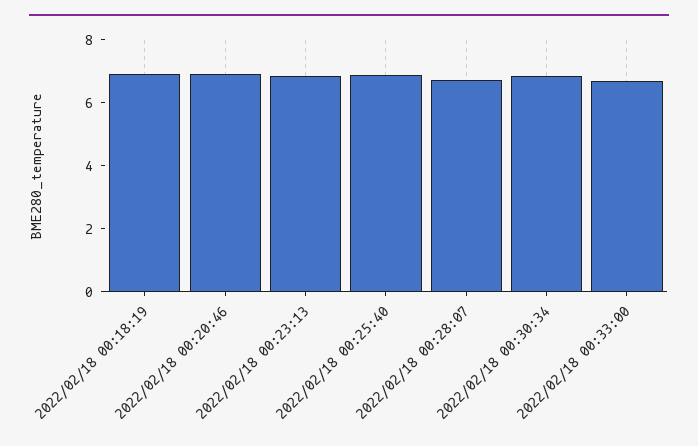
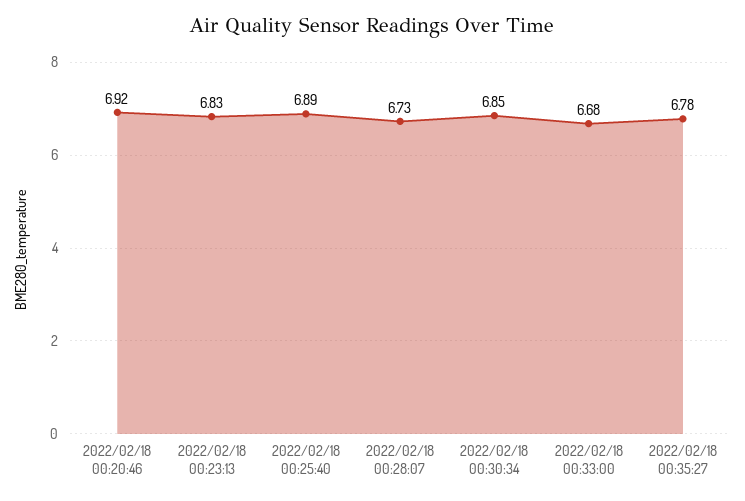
2022/02/18 00:18:19: 7 -> none
2022/02/18 00:35:27: none -> 6.78

